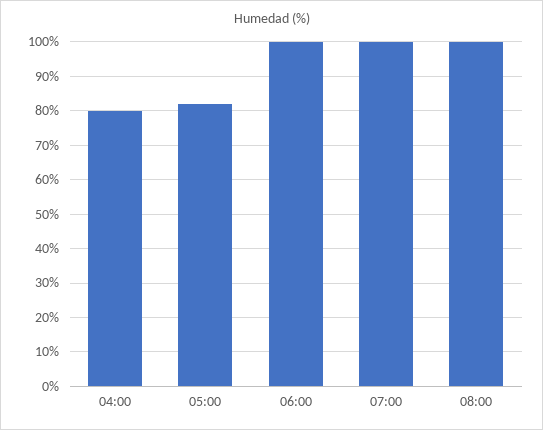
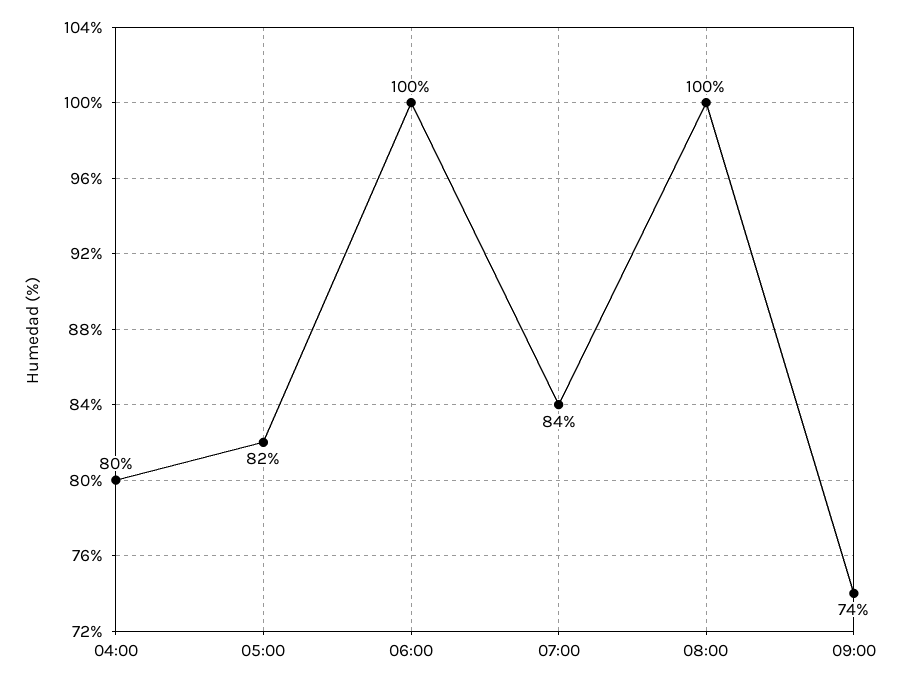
07:00: 100 -> 84
09:00: none -> 74

